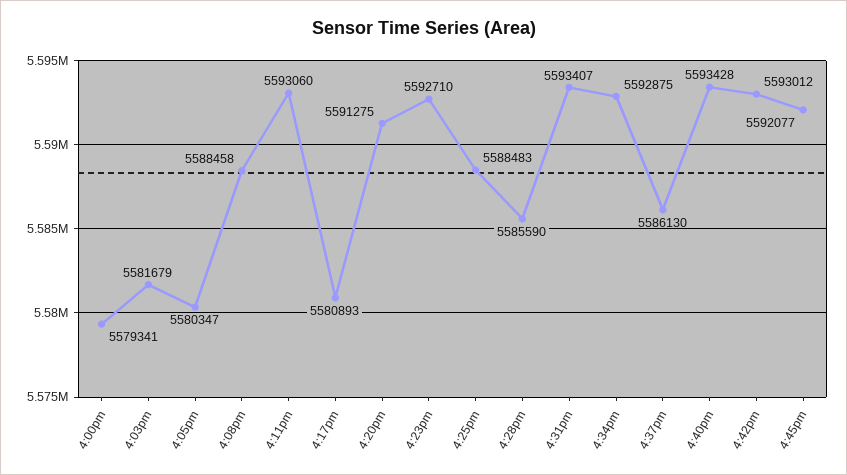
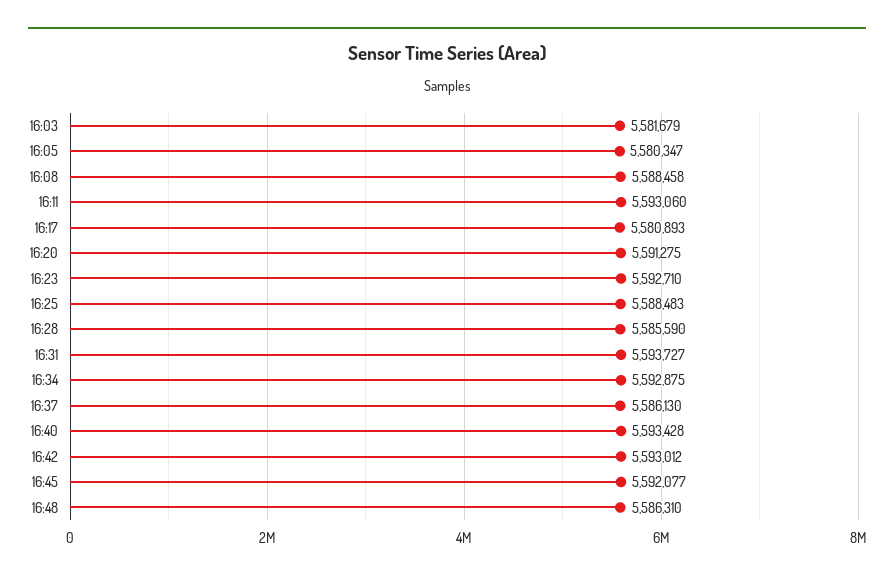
4:00pm: 5579341 -> none
4:31pm: 5593407 -> 5593727
16:48: none -> 5586310

